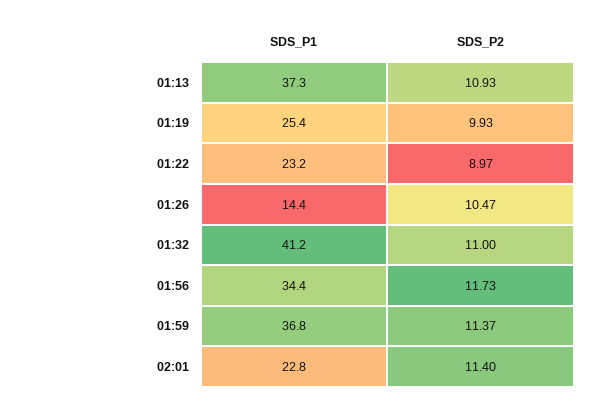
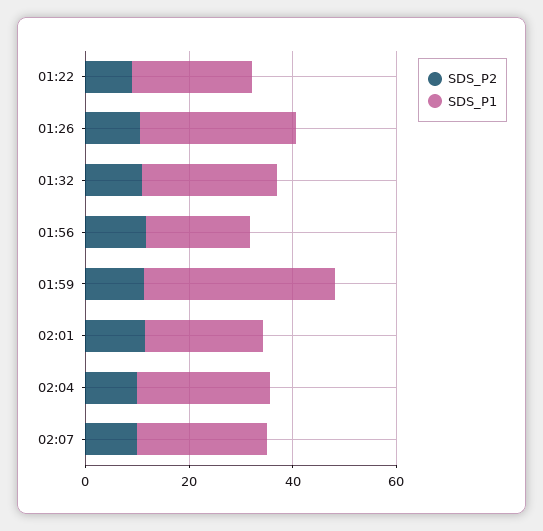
SDS_P1, 01:13: 37.3 -> none
SDS_P2, 01:13: 10.93 -> none
SDS_P1, 01:19: 25.4 -> none
SDS_P2, 01:19: 9.93 -> none
SDS_P1, 01:26: 14.4 -> 30
SDS_P1, 01:32: 41.2 -> 25
SDS_P1, 01:56: 34.4 -> 20
SDS_P2, 02:04: none -> 10
SDS_P1, 02:04: none -> 25
SDS_P2, 02:07: none -> 10
SDS_P1, 02:07: none -> 25

